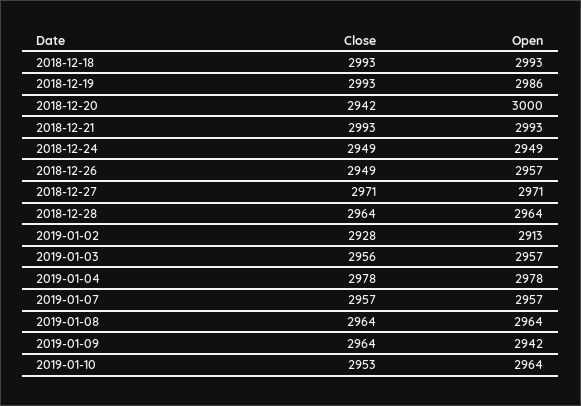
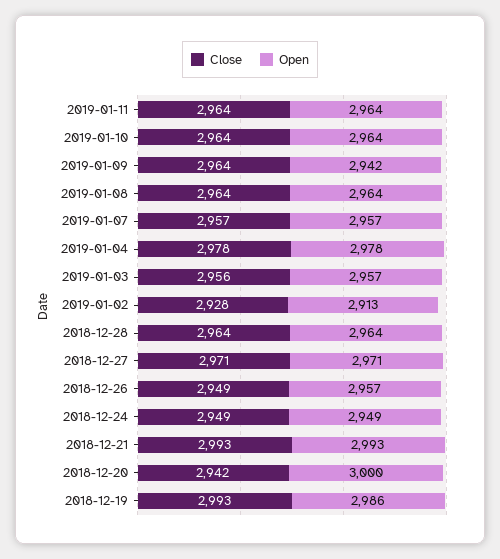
Close, 2018-12-18: 2993 -> none
Open, 2018-12-18: 2993 -> none
Close, 2019-01-10: 2953 -> 2964
Close, 2019-01-11: none -> 2964
Open, 2019-01-11: none -> 2964

